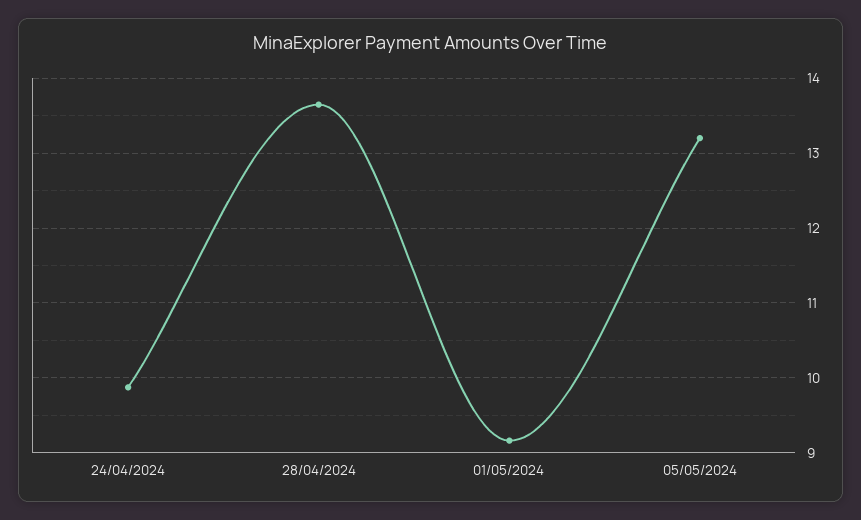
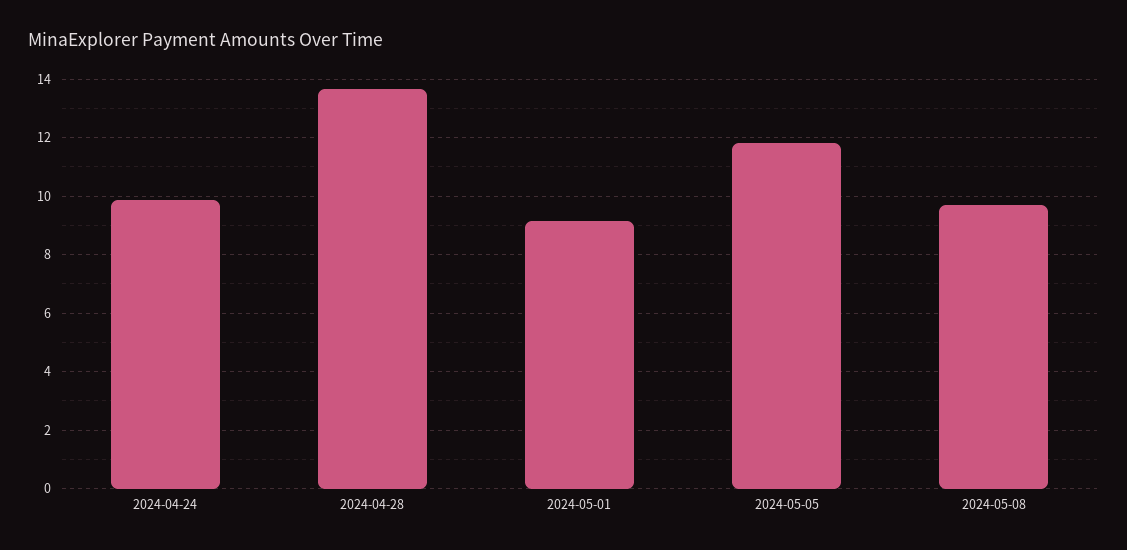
05/05/2024: 13.2 -> 11.75
2024-05-08: none -> 9.75

